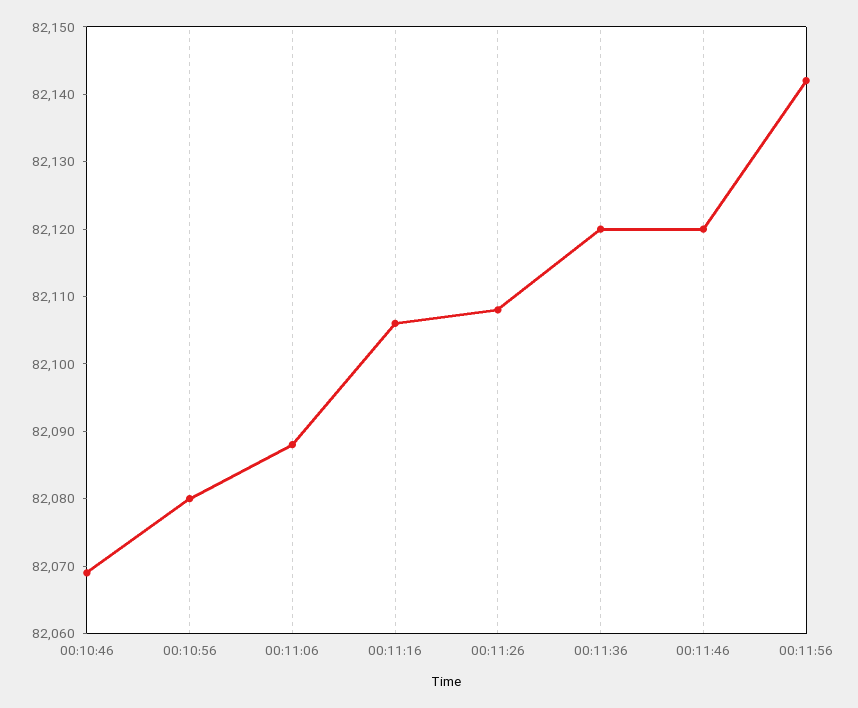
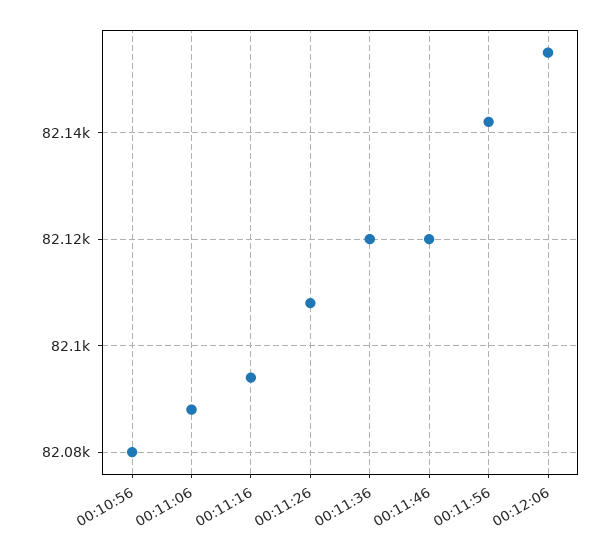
00:10:46: 82070 -> none
00:11:16: 82105 -> 82095
00:12:06: none -> 82155

